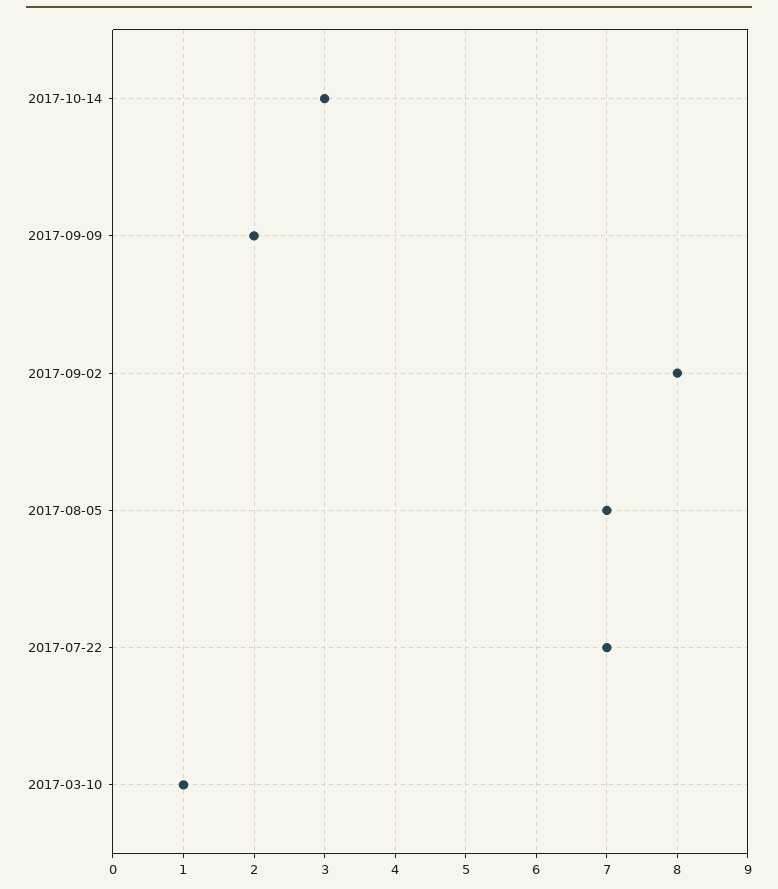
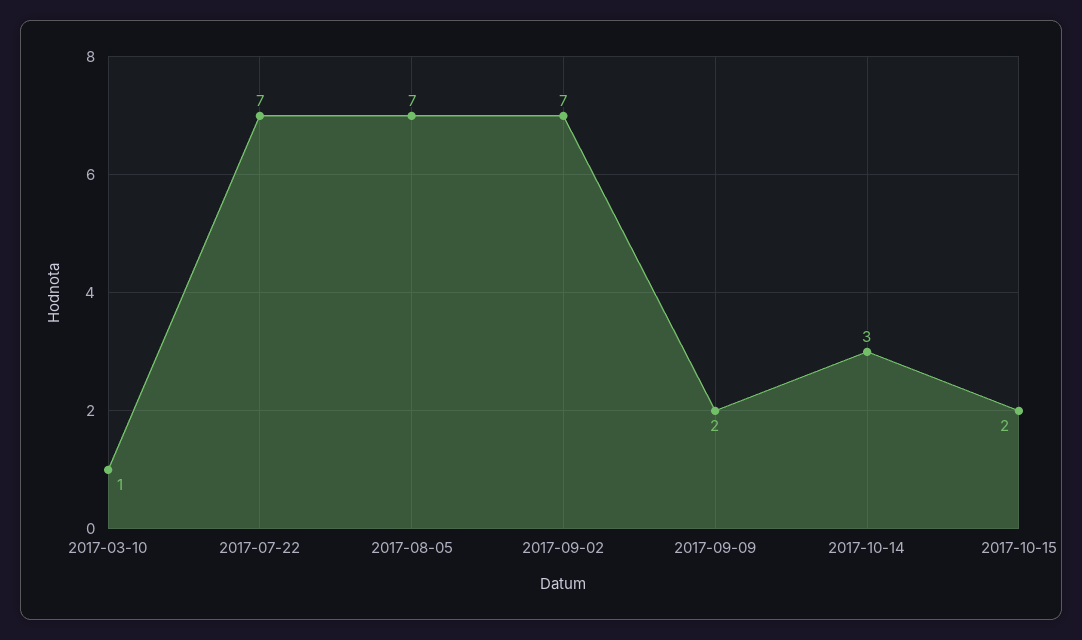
2017-09-02: 8 -> 7
2017-10-15: none -> 2

